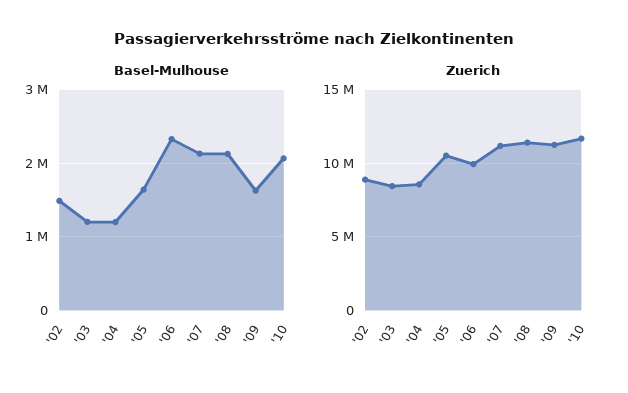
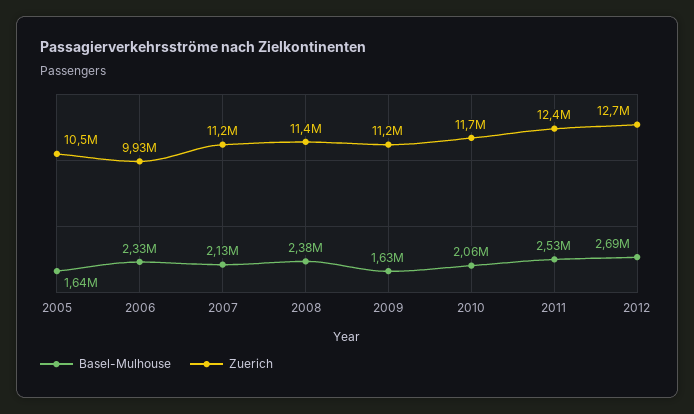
Basel-Mulhouse, '02: 1500000 -> none
Basel-Mulhouse, '03: 1200000 -> none
Basel-Mulhouse, '04: 1200000 -> none
Basel-Mulhouse, '08: 2100000 -> 2380000
Zuerich, '02: 9000000 -> none
Zuerich, '03: 8500000 -> none
Zuerich, '04: 8500000 -> none
Basel-Mulhouse, 2011: none -> 2530000
Zuerich, 2011: none -> 12400000
Basel-Mulhouse, 2012: none -> 2690000
Zuerich, 2012: none -> 12700000

